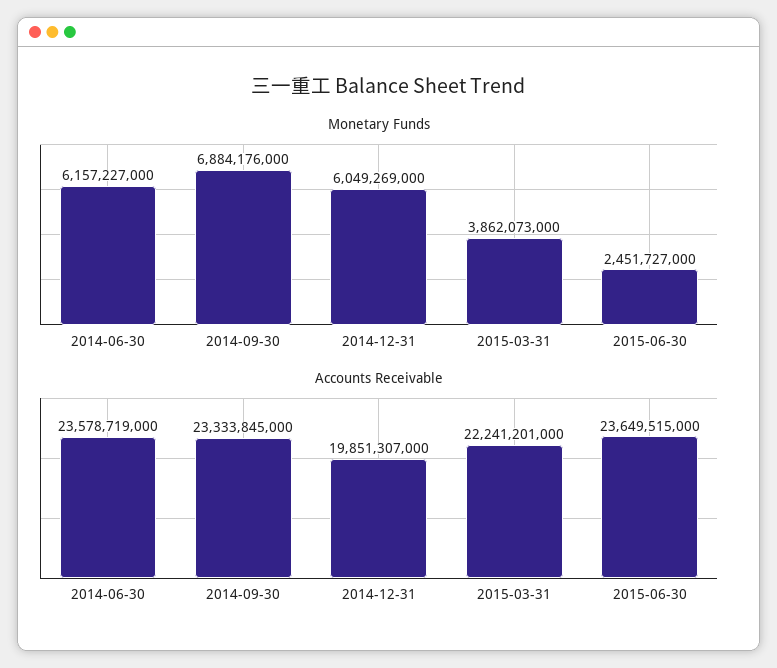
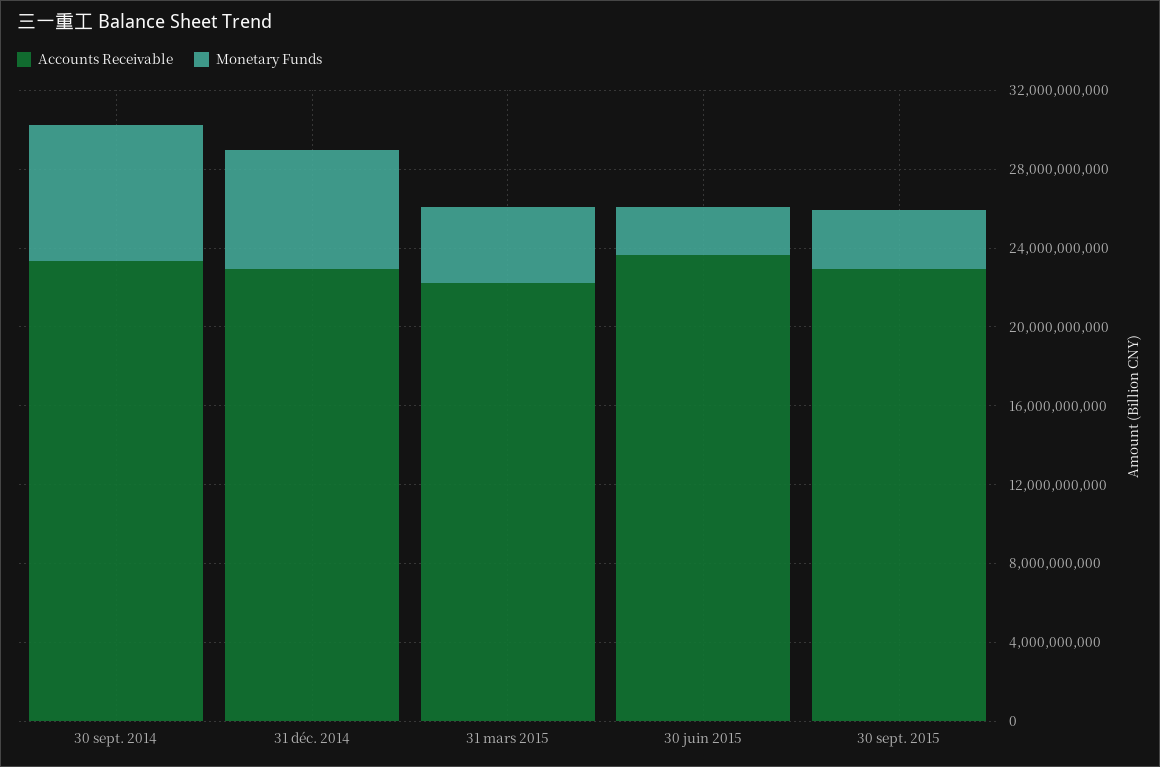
Monetary Funds, 2014-06-30: 6157227000 -> none
Accounts Receivable, 2014-06-30: 23578719000 -> none
Accounts Receivable, 2014-12-31: 19851307000 -> 23000000000
Accounts Receivable, 30 sept. 2015: none -> 23000000000
Monetary Funds, 30 sept. 2015: none -> 3000000000

